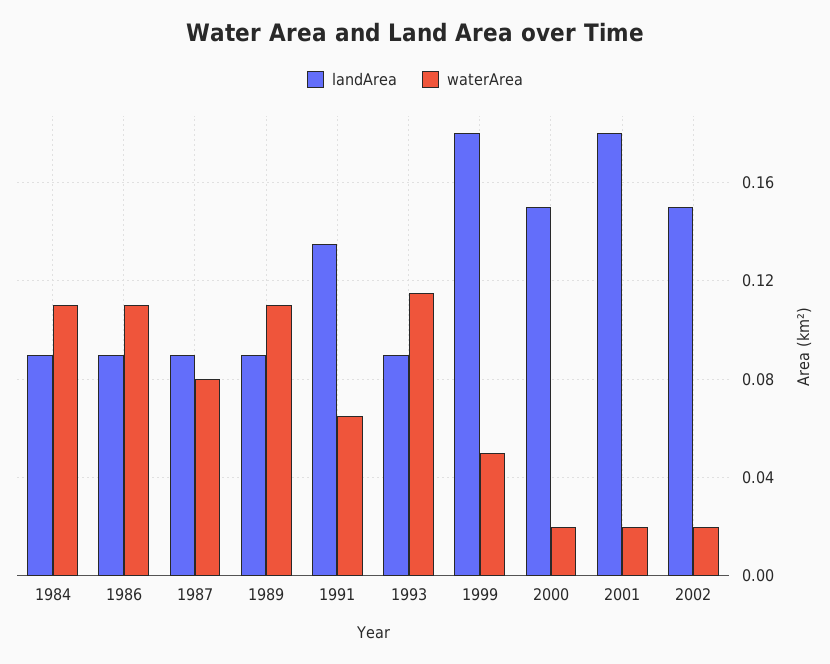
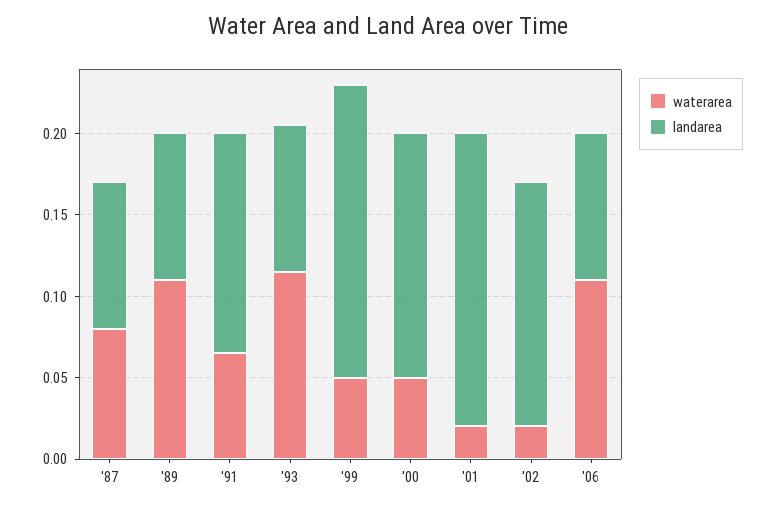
landArea, 1984: 0.09 -> none
waterArea, 1984: 0.11 -> none
landArea, 1986: 0.09 -> none
waterArea, 1986: 0.11 -> none
waterArea, 2000: 0.02 -> 0.05
waterArea, '06: none -> 0.11
landArea, '06: none -> 0.09

